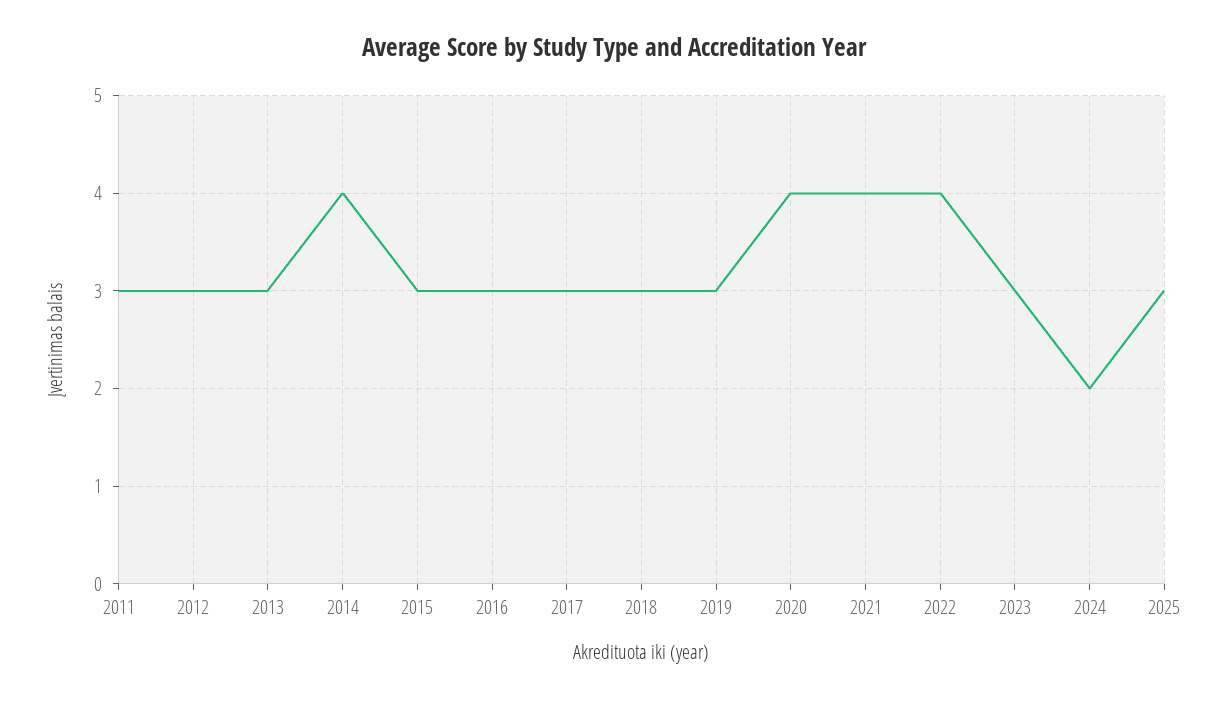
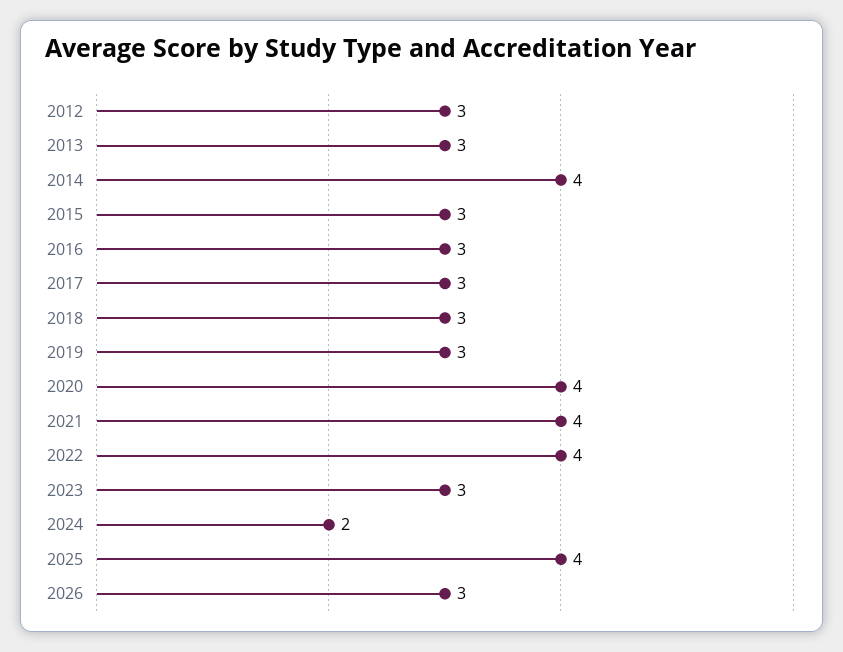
2011: 3 -> none
2025: 3 -> 4
2026: none -> 3

